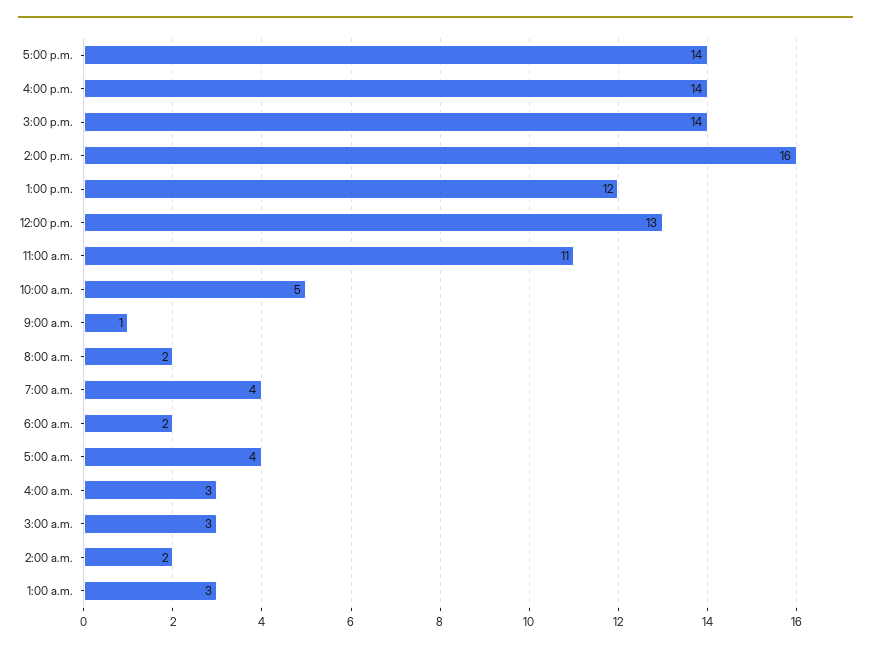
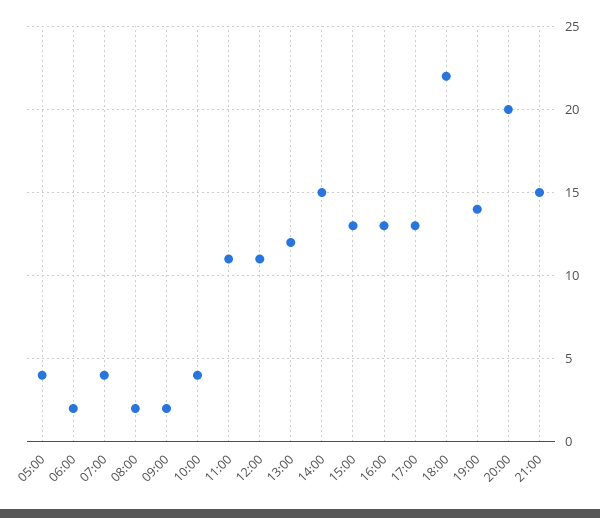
5:00 p.m.: 14 -> 13
4:00 p.m.: 14 -> 13
3:00 p.m.: 14 -> 13
2:00 p.m.: 16 -> 15
12:00 p.m.: 13 -> 11
10:00 a.m.: 5 -> 4
9:00 a.m.: 1 -> 2
4:00 a.m.: 3 -> none
3:00 a.m.: 3 -> none
2:00 a.m.: 2 -> none
1:00 a.m.: 3 -> none
18:00: none -> 22
19:00: none -> 14
20:00: none -> 20
21:00: none -> 15

